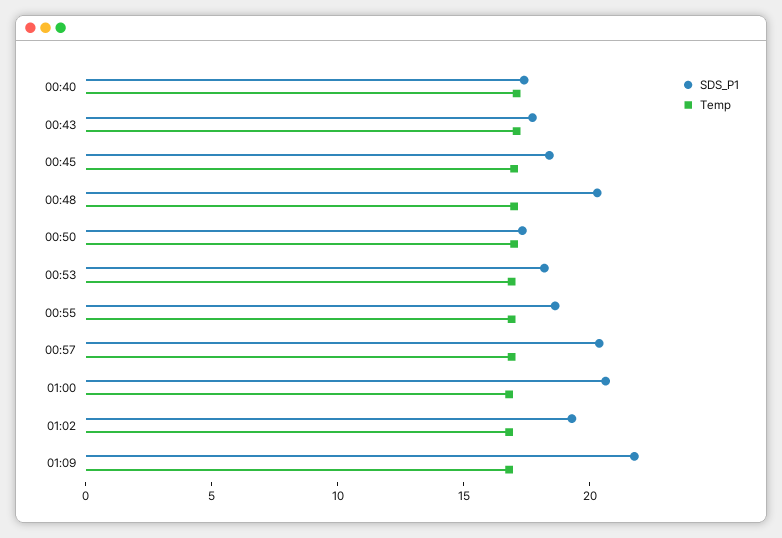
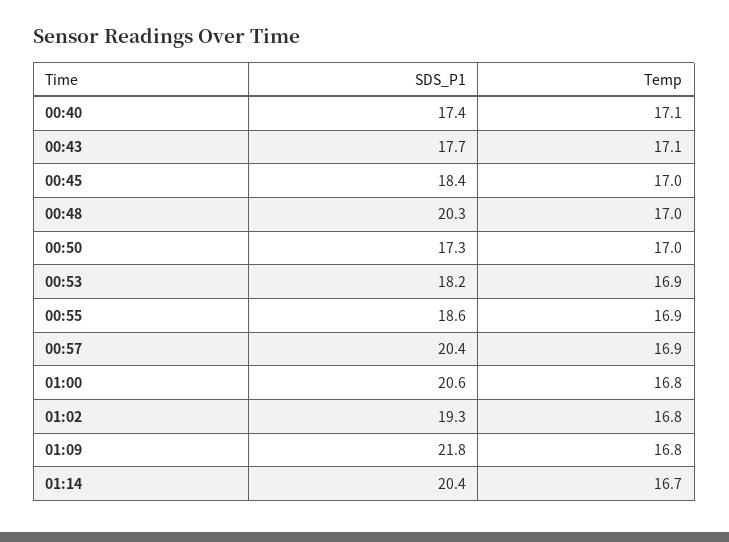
SDS_P1, 01:14: none -> 20.4
Temp, 01:14: none -> 16.7

